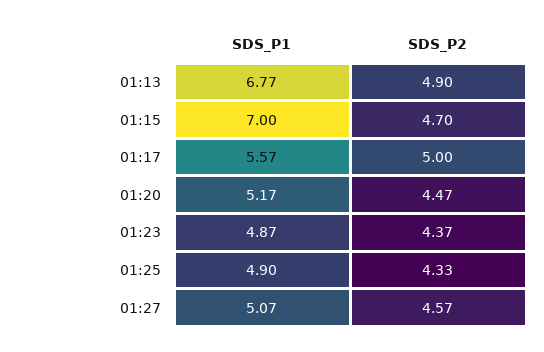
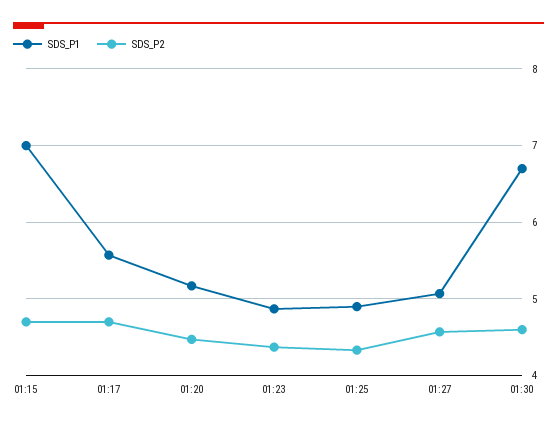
SDS_P1, 01:13: 6.77 -> none
SDS_P2, 01:13: 4.9 -> none
SDS_P2, 01:17: 5 -> 4.7
SDS_P1, 01:30: none -> 6.7
SDS_P2, 01:30: none -> 4.6

